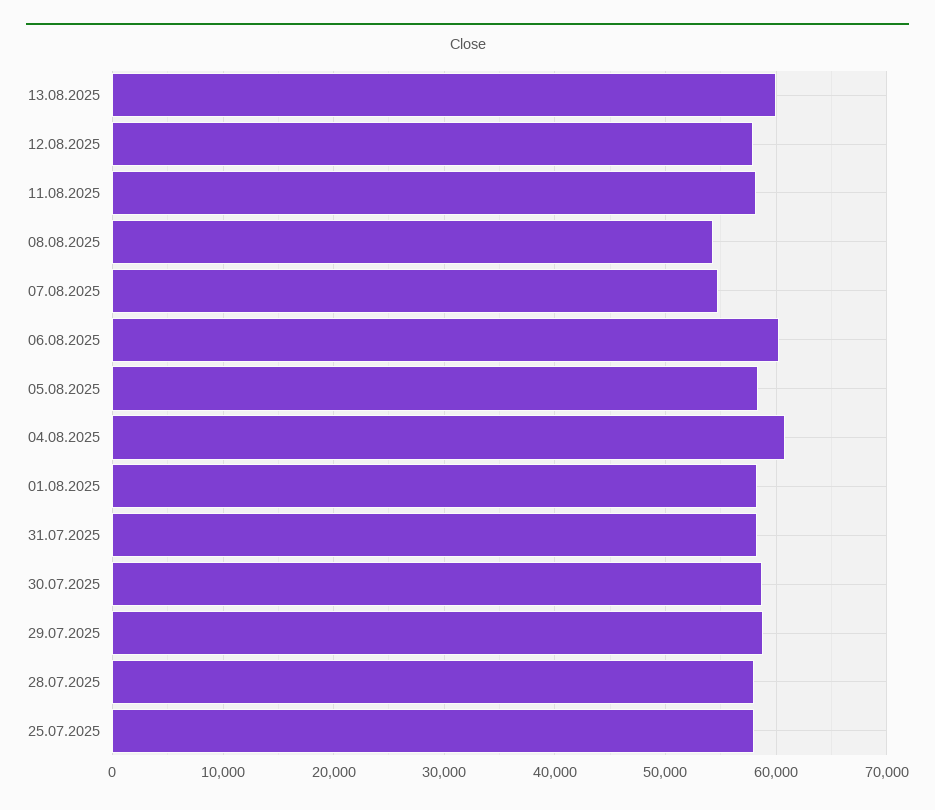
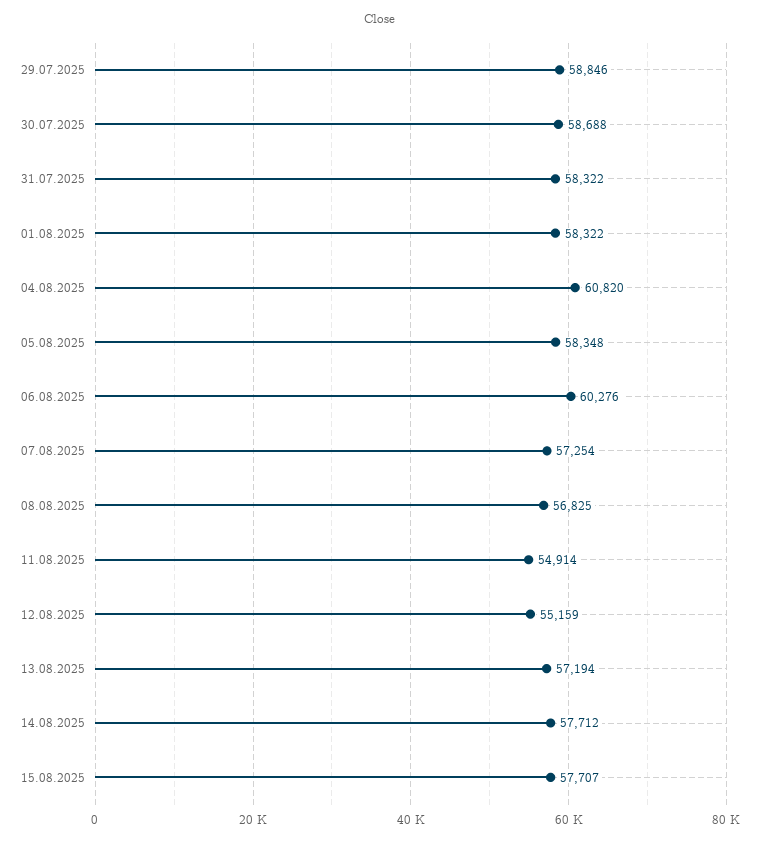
13.08.2025: 60000 -> 57194
12.08.2025: 58000 -> 55159
11.08.2025: 58000 -> 54914
08.08.2025: 54000 -> 56825
07.08.2025: 55000 -> 57254
28.07.2025: 58000 -> none
25.07.2025: 58000 -> none
14.08.2025: none -> 57712
15.08.2025: none -> 57707

